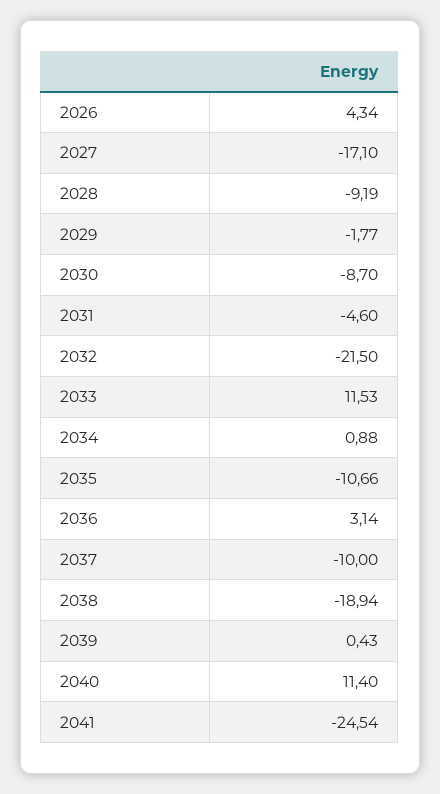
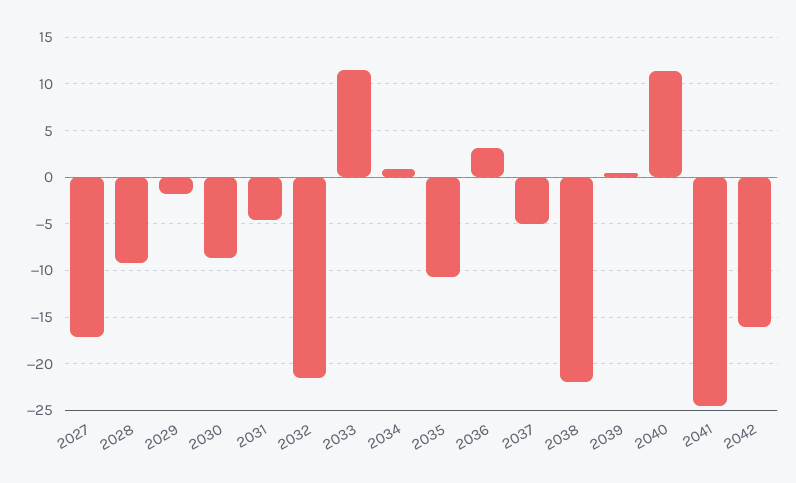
2026: 4.34 -> none
2037: -10 -> -5
2038: -18.94 -> -22
2042: none -> -16

